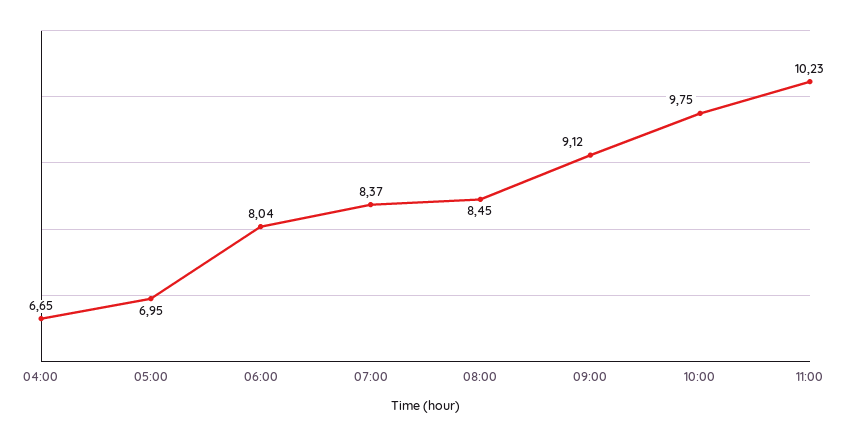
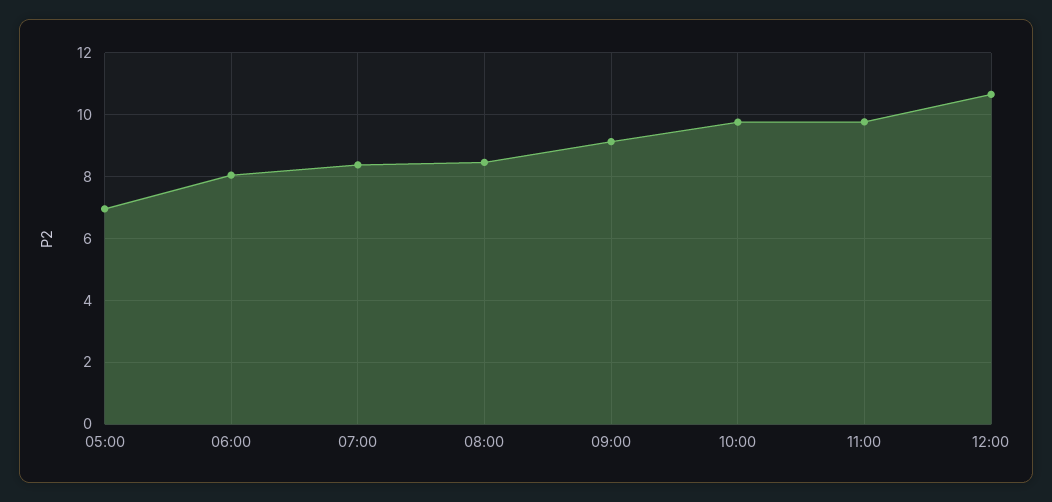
04:00: 6.65 -> none
11:00: 10.23 -> 9.8
12:00: none -> 10.6

